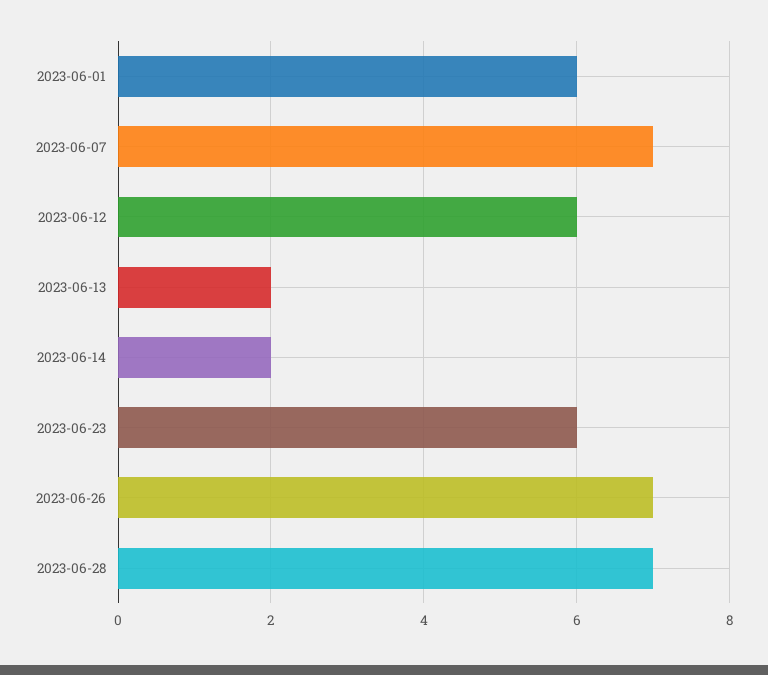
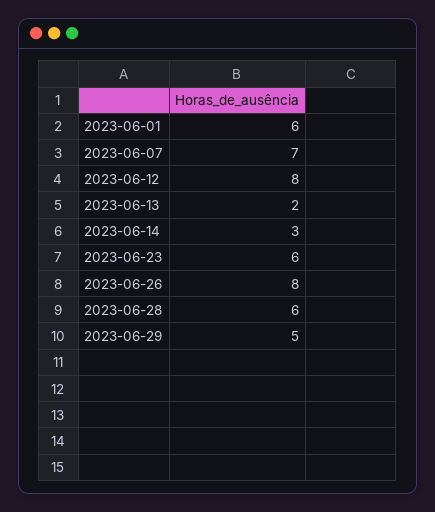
2023-06-12: 6 -> 8
2023-06-14: 2 -> 3
2023-06-26: 7 -> 8
2023-06-28: 7 -> 6
2023-06-29: none -> 5

